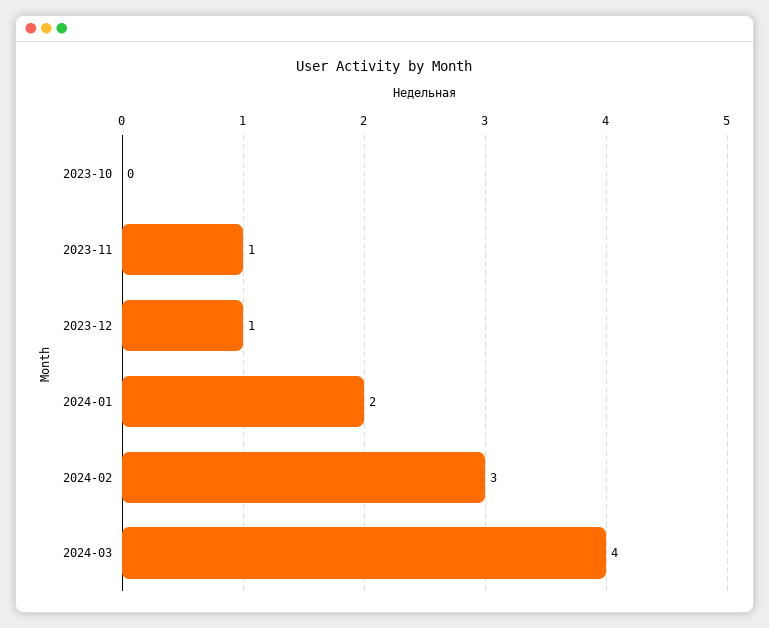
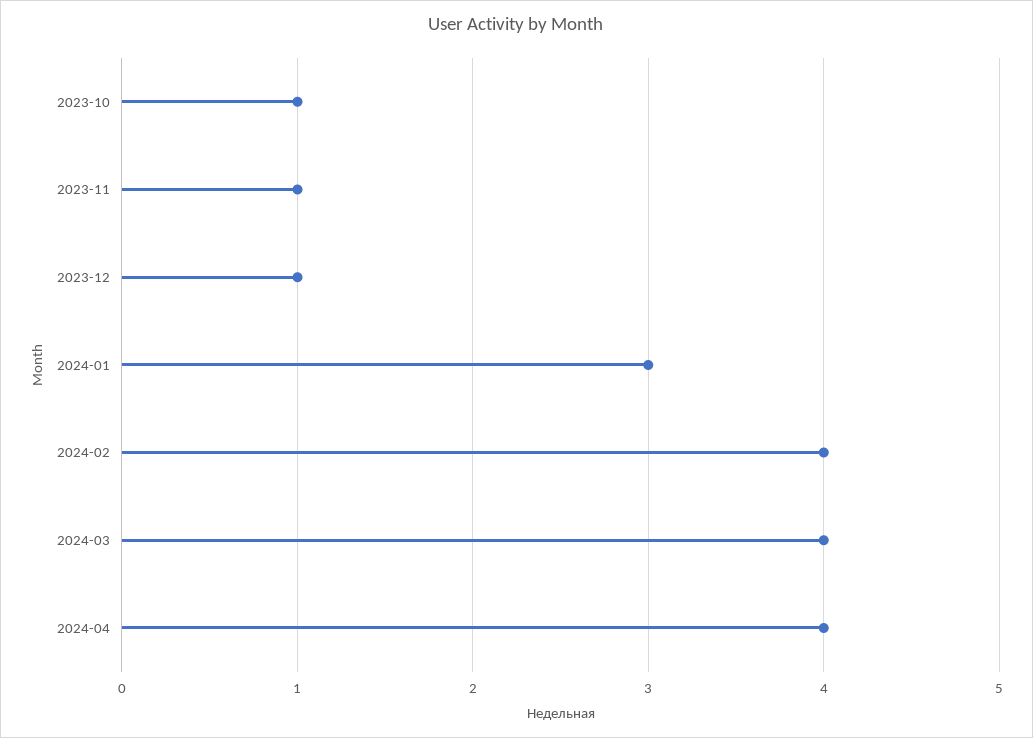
2023-10: 0 -> 1
2024-01: 2 -> 3
2024-02: 3 -> 4
2024-04: none -> 4

